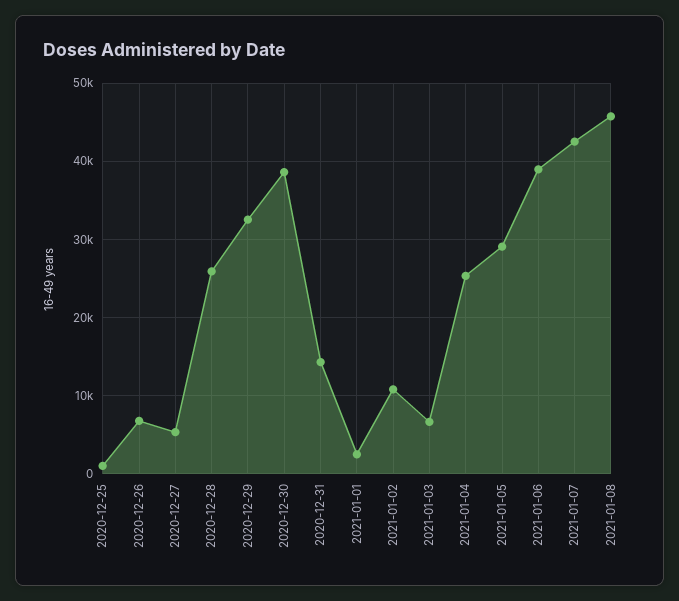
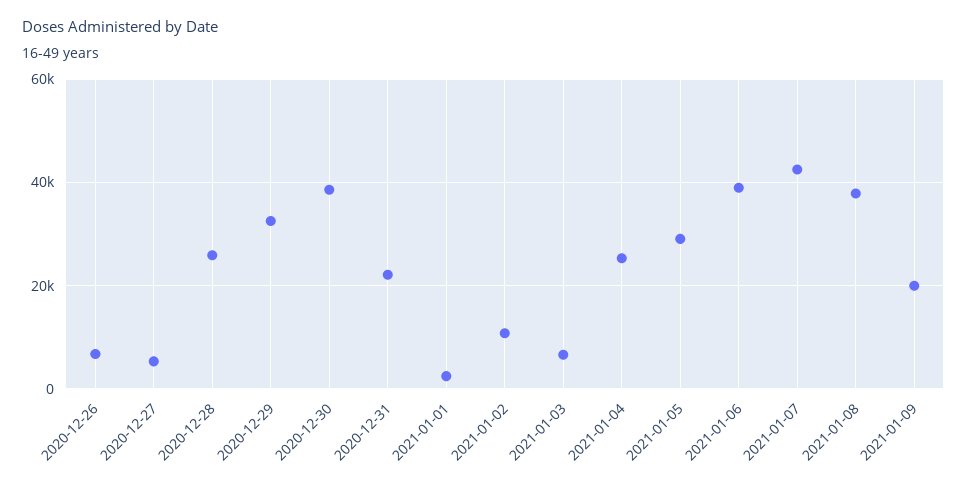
2020-12-25: 1000 -> none
2020-12-31: 14000 -> 22000
2021-01-08: 46000 -> 38000
2021-01-09: none -> 20000

